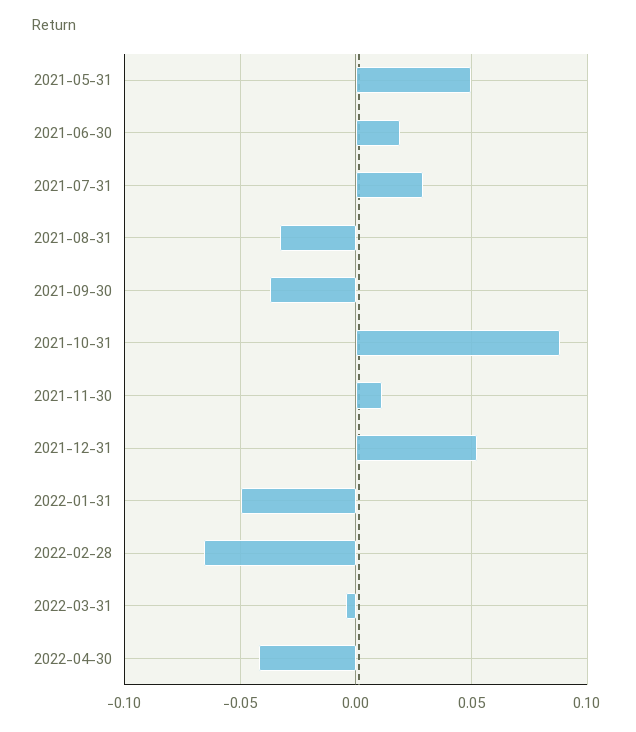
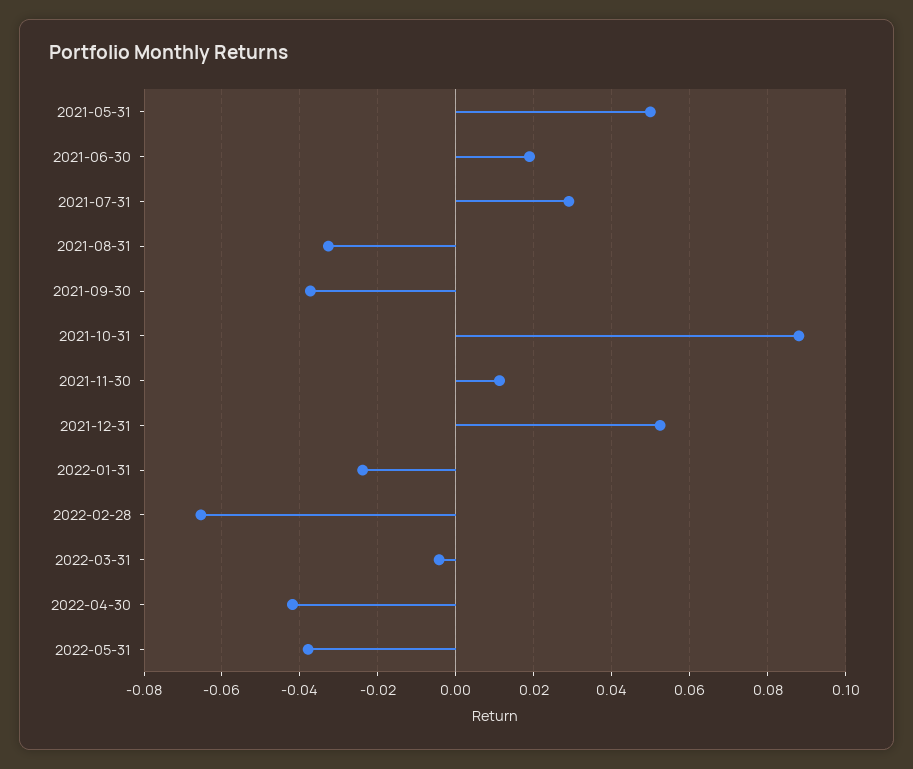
2022-01-31: -0.05 -> -0.024
2022-05-31: none -> -0.038

